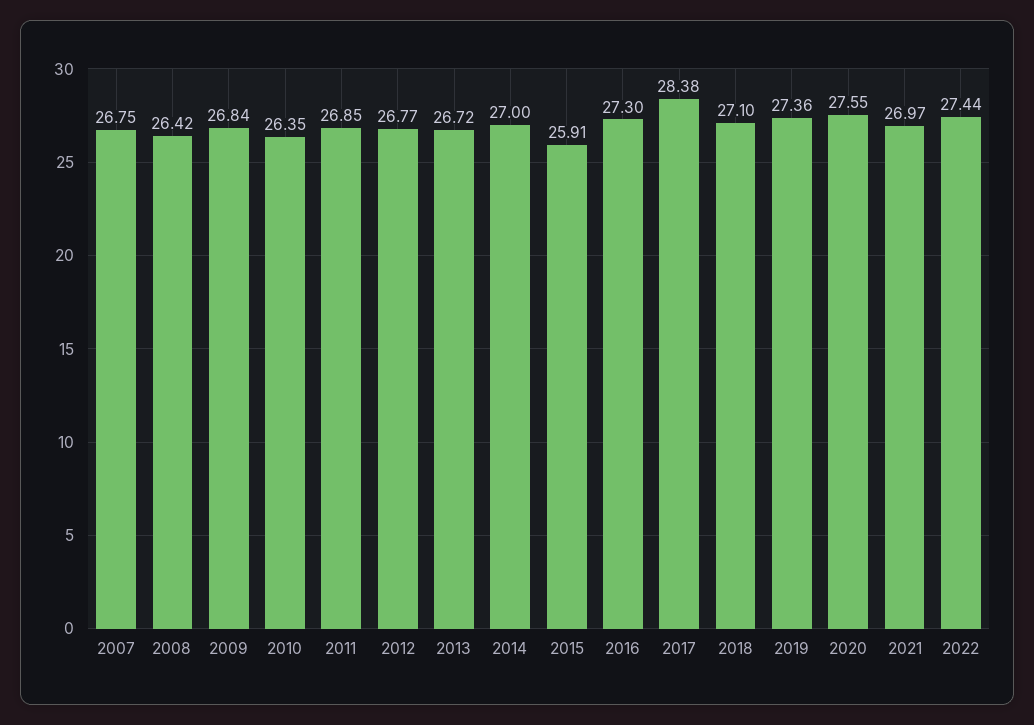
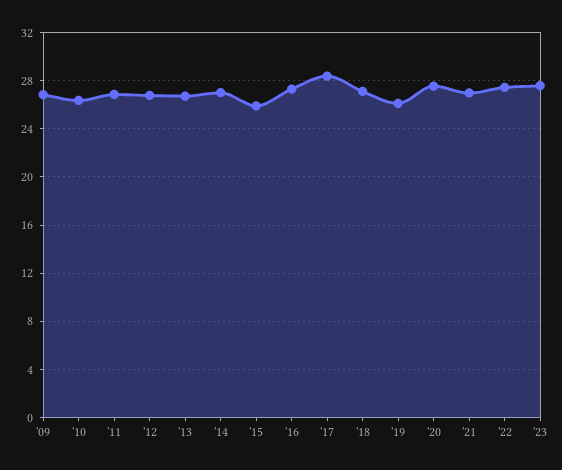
2007: 26.75 -> none
2008: 26.42 -> none
2019: 27.36 -> 26
'23: none -> 27.5

